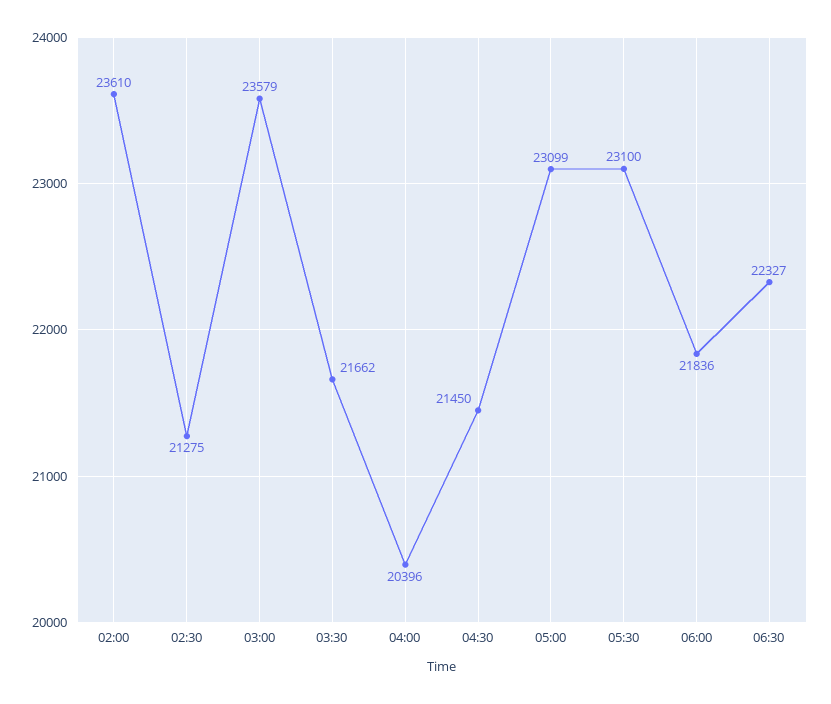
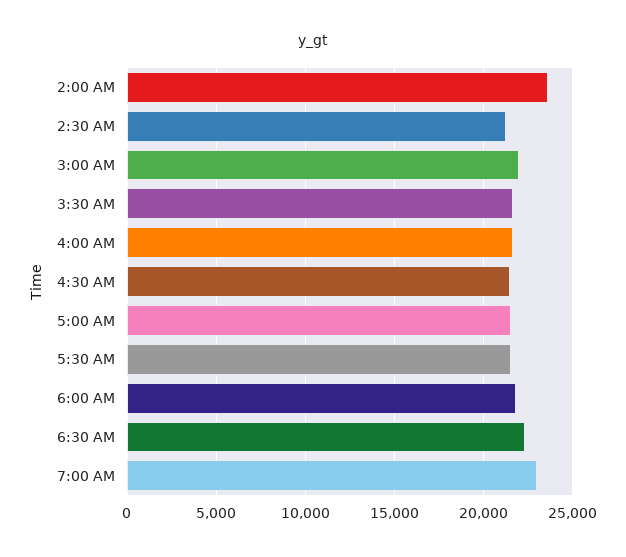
03:00: 23579 -> 22000
04:00: 20396 -> 21500
05:00: 23099 -> 21500
05:30: 23100 -> 21500
7:00 AM: none -> 23000

